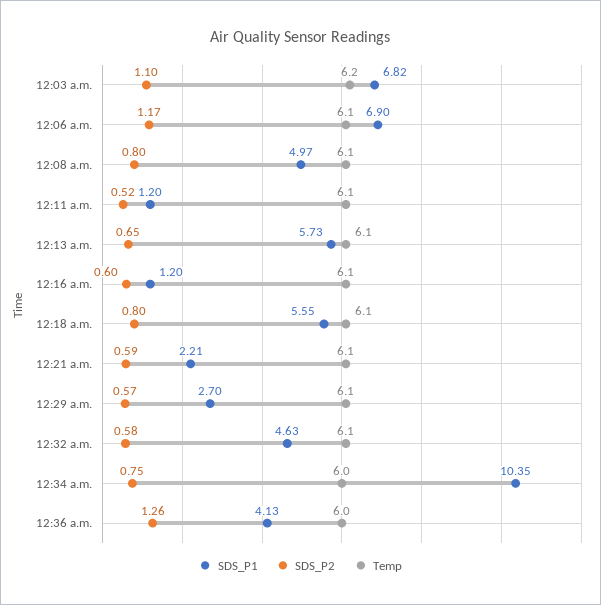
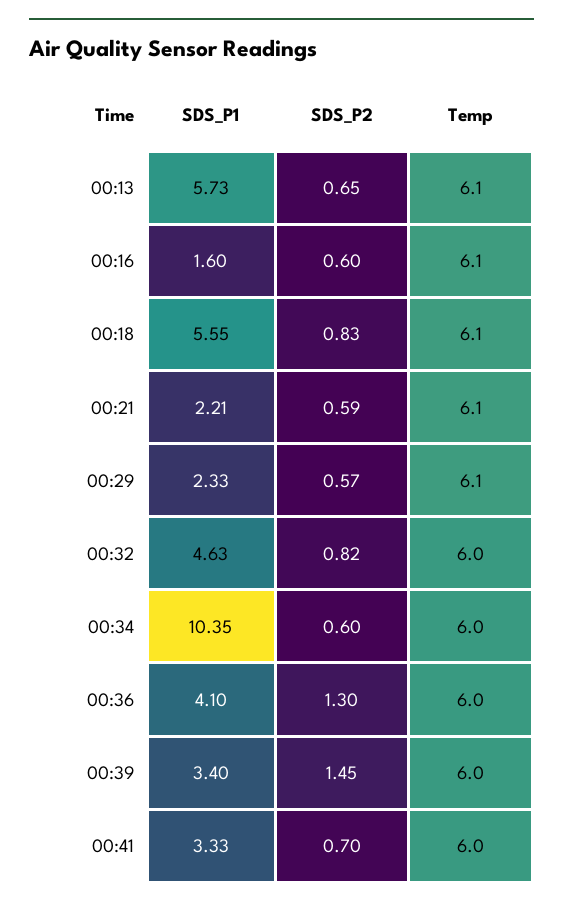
SDS_P1, 12:03 a.m.: 6.82 -> none
SDS_P2, 12:03 a.m.: 1.1 -> none
Temp, 12:03 a.m.: 6.2 -> none
SDS_P1, 12:06 a.m.: 6.9 -> none
SDS_P2, 12:06 a.m.: 1.17 -> none
Temp, 12:06 a.m.: 6.1 -> none
SDS_P1, 12:08 a.m.: 4.97 -> none
SDS_P2, 12:08 a.m.: 0.8 -> none
Temp, 12:08 a.m.: 6.1 -> none
SDS_P1, 12:11 a.m.: 1.2 -> none
SDS_P2, 12:11 a.m.: 0.52 -> none
Temp, 12:11 a.m.: 6.1 -> none
SDS_P1, 12:16 a.m.: 1.2 -> 1.6
SDS_P2, 12:18 a.m.: 0.8 -> 0.83
SDS_P1, 12:29 a.m.: 2.7 -> 2.33
SDS_P2, 12:32 a.m.: 0.58 -> 0.82
Temp, 12:32 a.m.: 6.1 -> 6
SDS_P2, 12:34 a.m.: 0.75 -> 0.6
SDS_P1, 12:36 a.m.: 4.13 -> 4.1
SDS_P2, 12:36 a.m.: 1.26 -> 1.3
SDS_P1, 00:39: none -> 3.4
SDS_P2, 00:39: none -> 1.45
Temp, 00:39: none -> 6
SDS_P1, 00:41: none -> 3.33
SDS_P2, 00:41: none -> 0.7
Temp, 00:41: none -> 6

